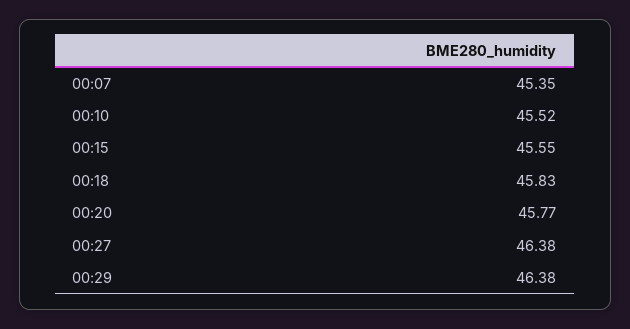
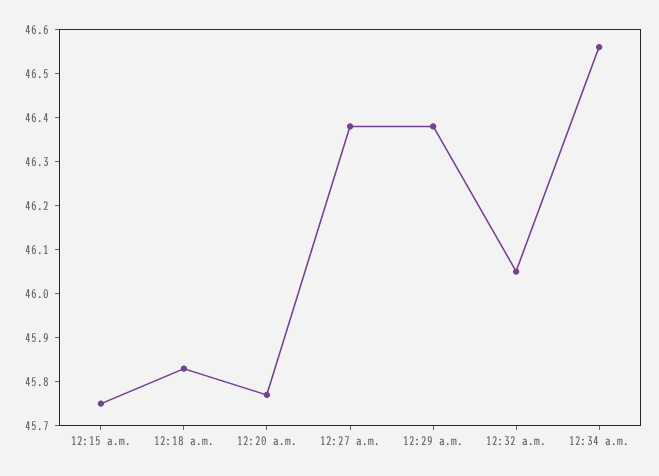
00:07: 45.35 -> none
00:10: 45.52 -> none
00:15: 45.55 -> 45.75
12:32 a.m.: none -> 46.05
12:34 a.m.: none -> 46.55

